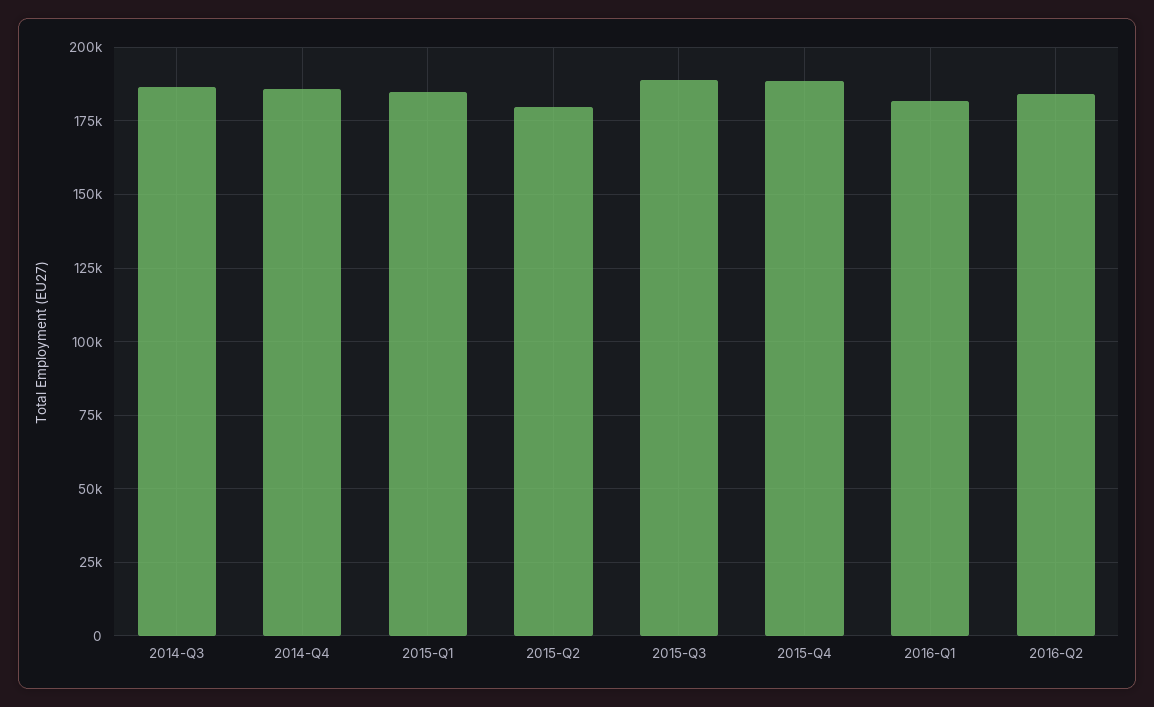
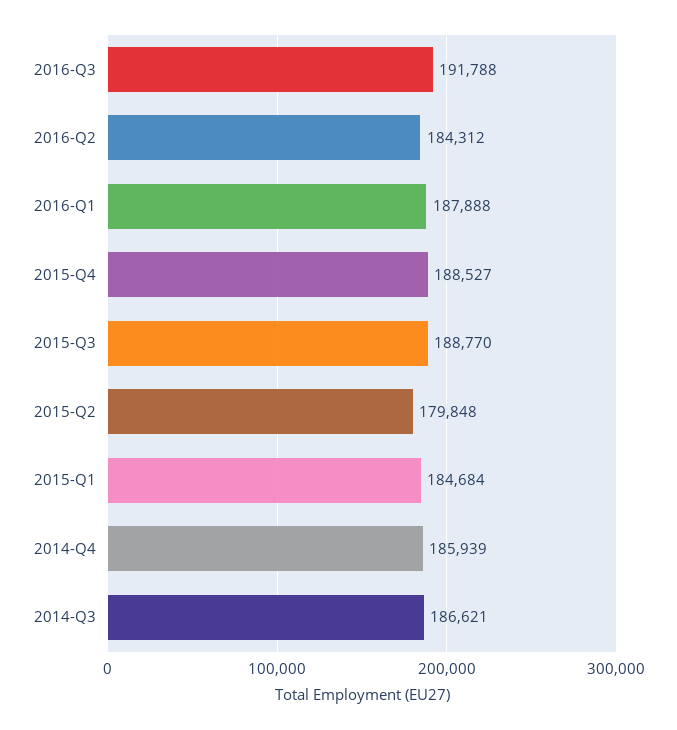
2016-Q1: 182500 -> 187888
2016-Q3: none -> 191788

